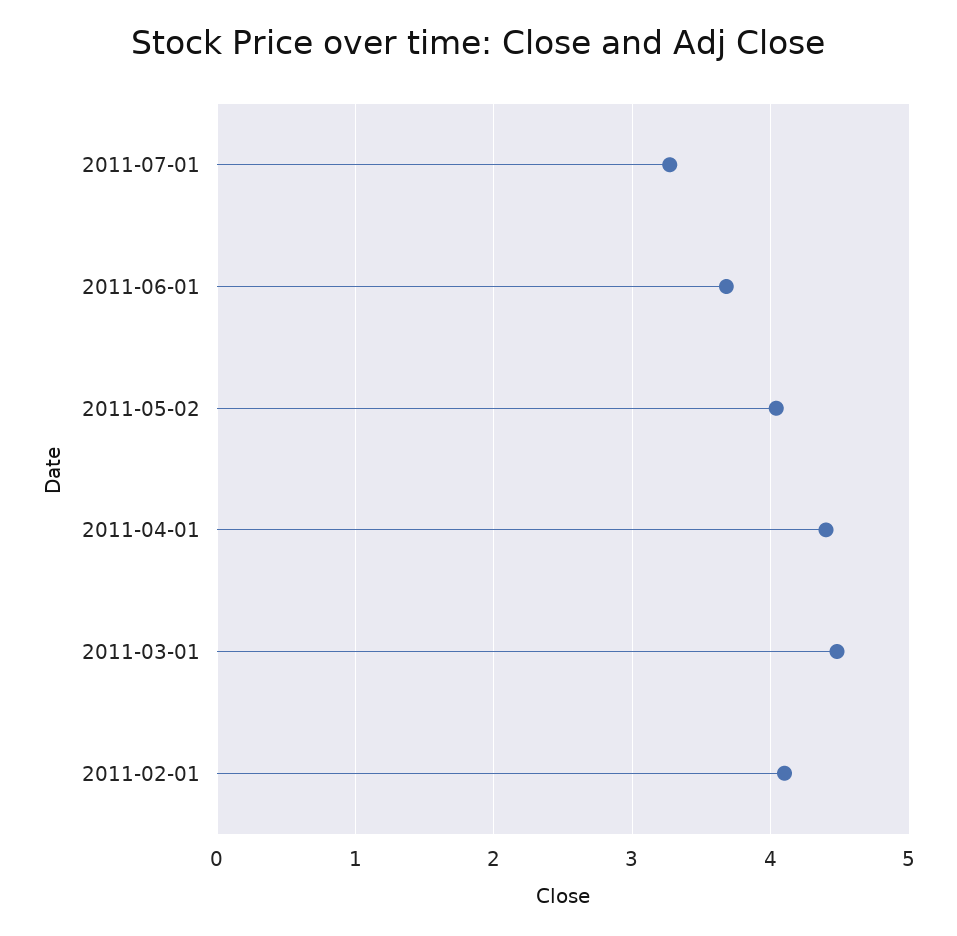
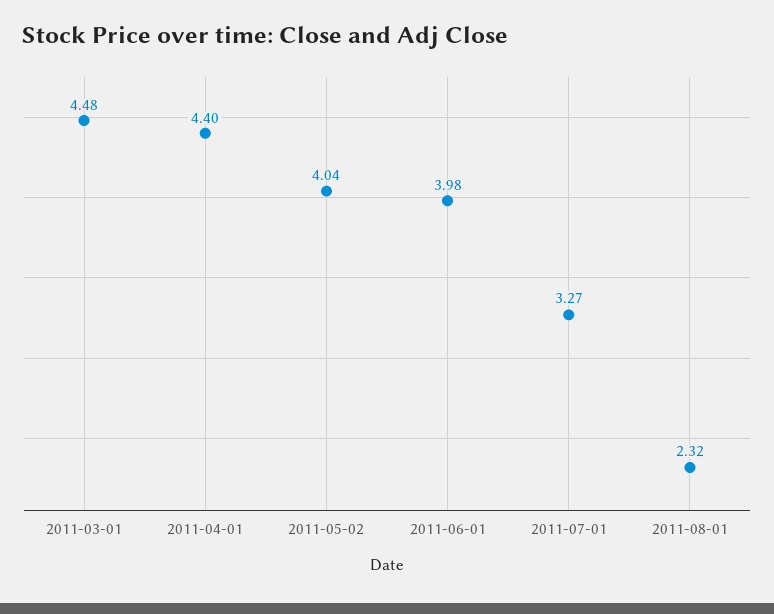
2011-06-01: 3.7 -> 3.98
2011-02-01: 4.1 -> none
2011-08-01: none -> 2.32

